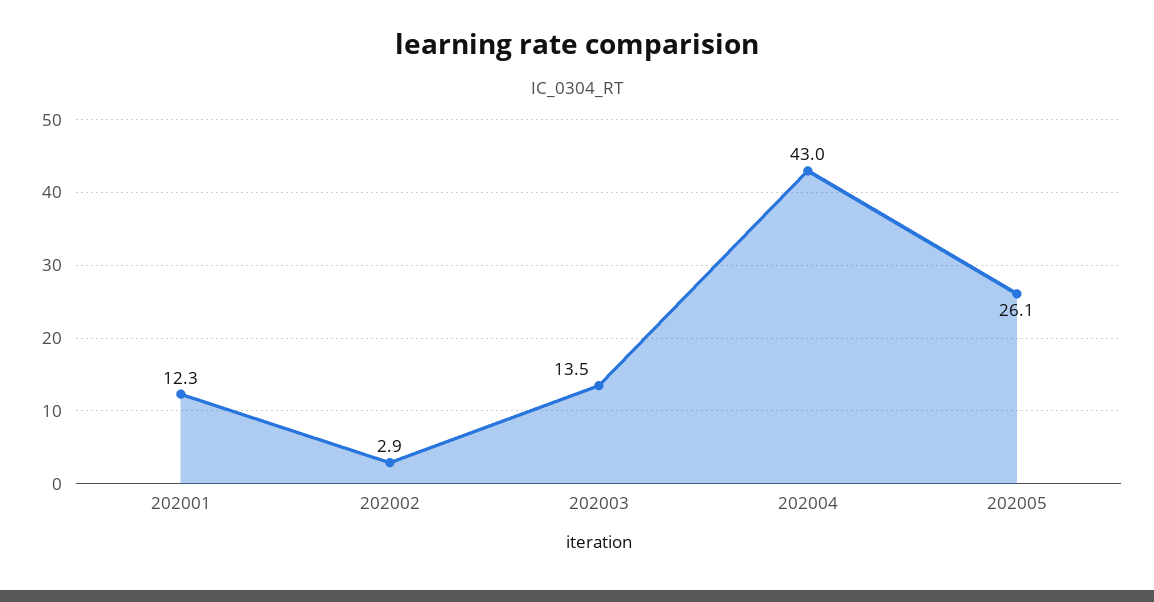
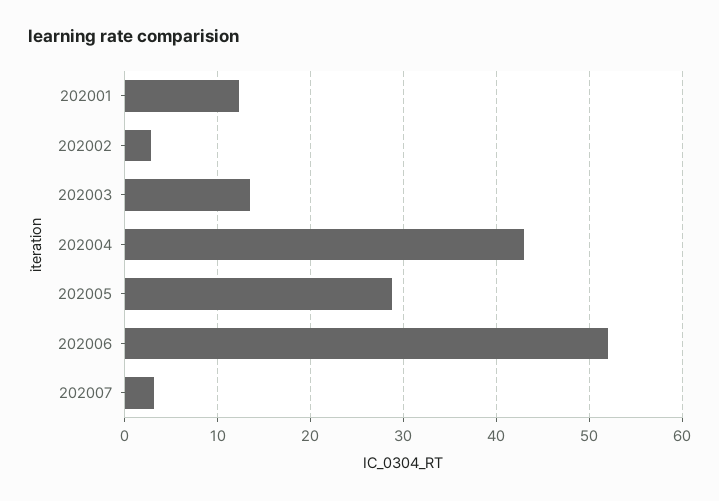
202005: 26.1 -> 29
202006: none -> 52
202007: none -> 3

